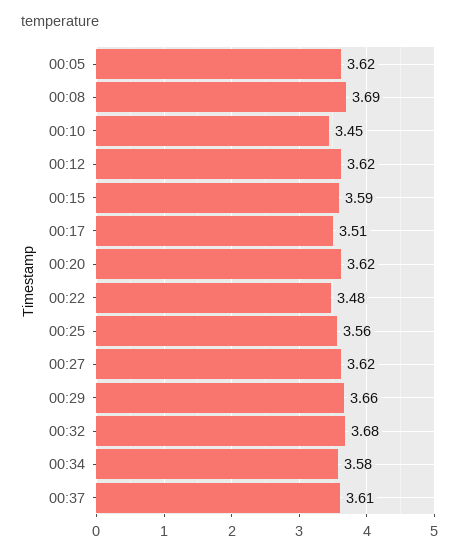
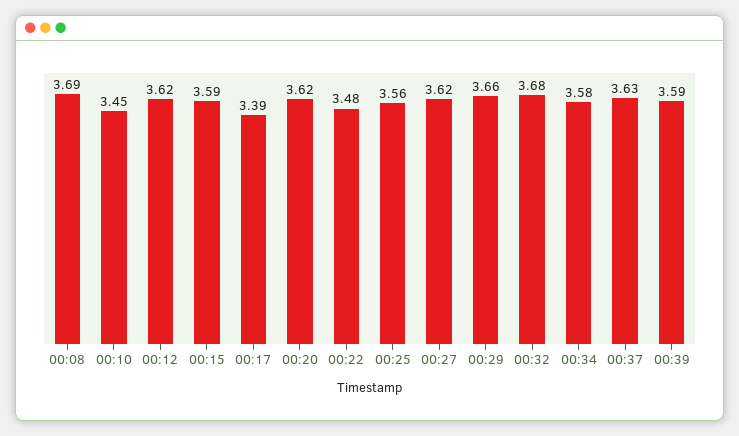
00:05: 3.62 -> none
00:17: 3.51 -> 3.39
00:37: 3.61 -> 3.63
00:39: none -> 3.59

